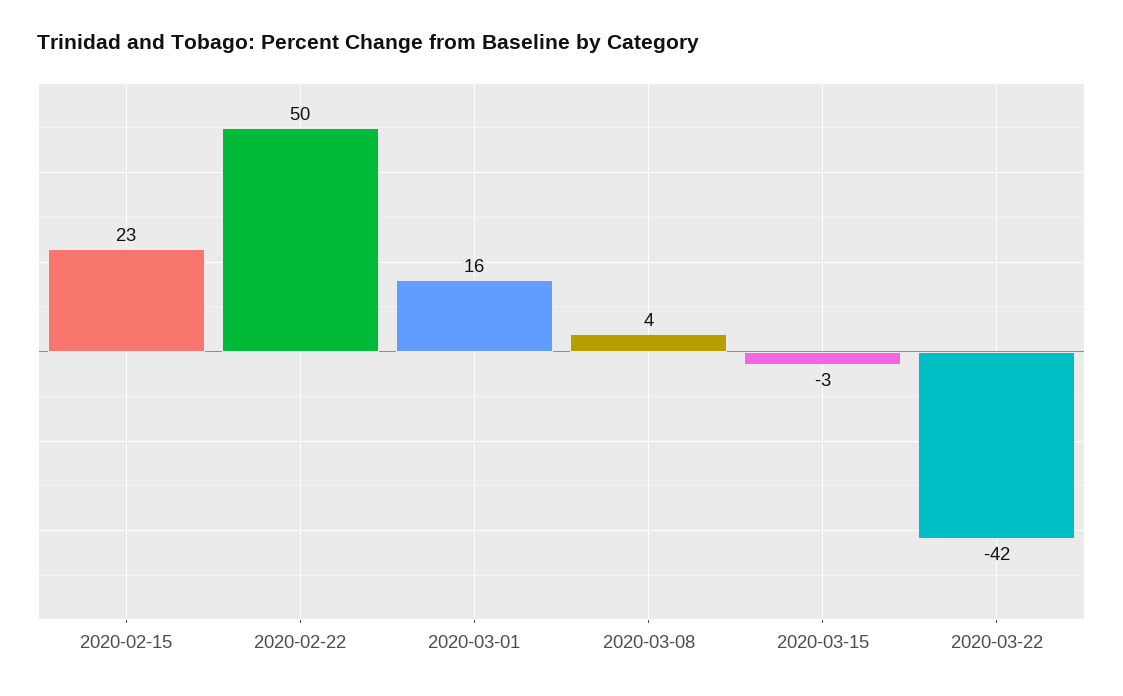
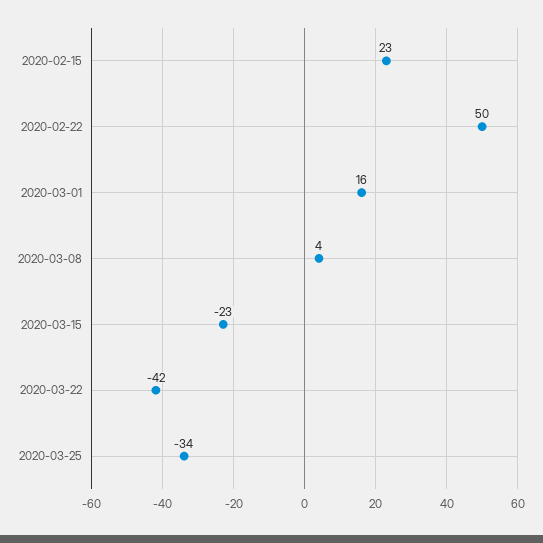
2020-03-15: -3 -> -23
2020-03-25: none -> -34

